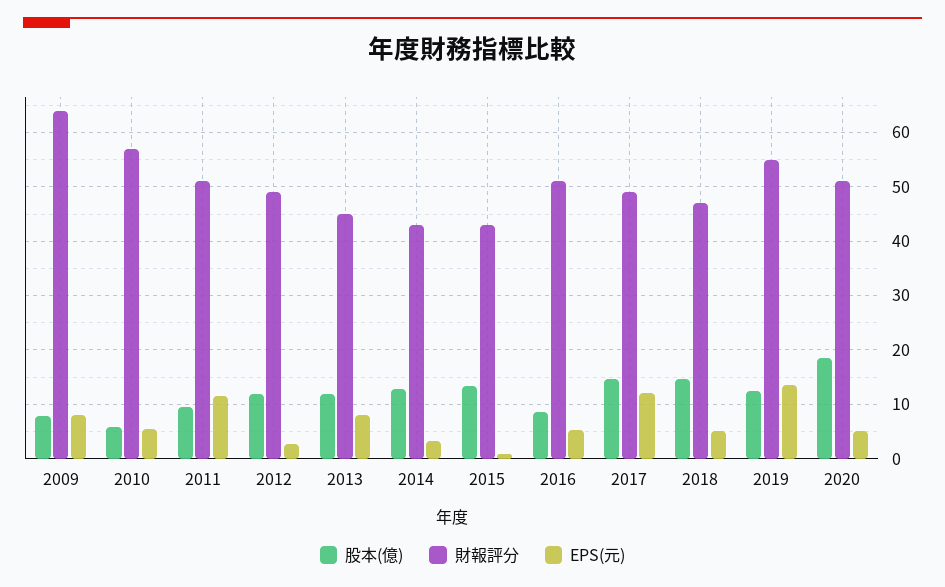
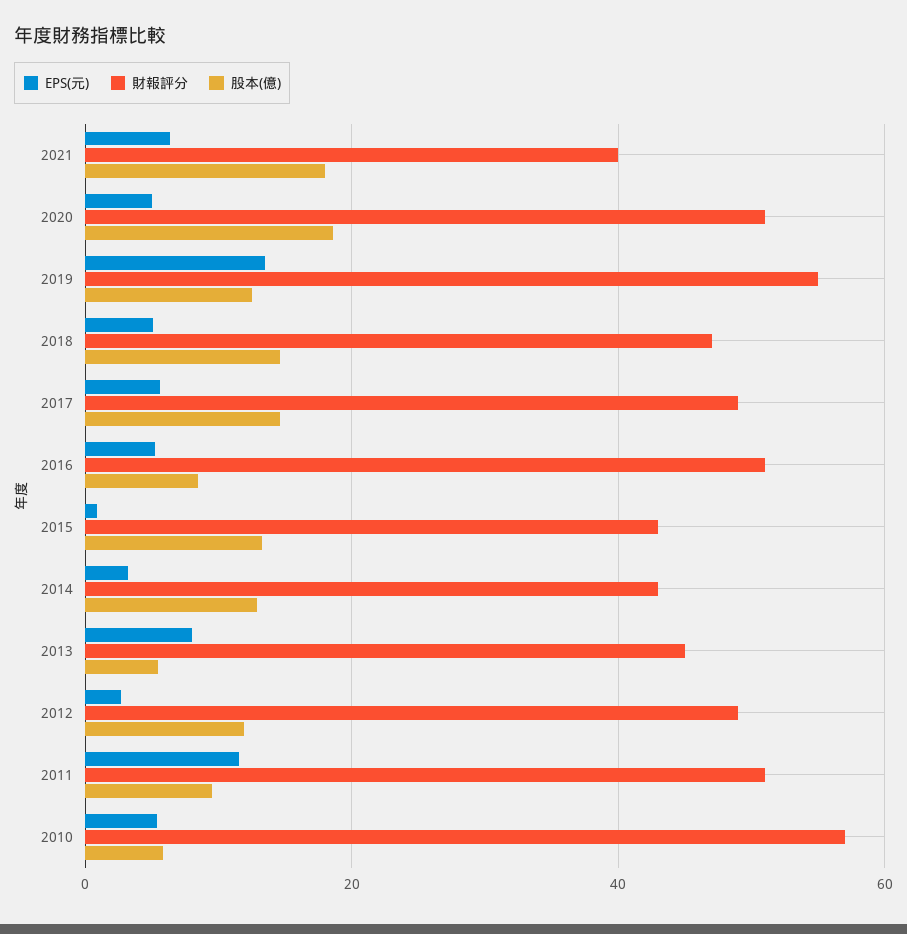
股本(億), 2009: 8 -> none
財報評分, 2009: 64 -> none
EPS(元), 2009: 8 -> none
股本(億), 2013: 12 -> 6
EPS(元), 2017: 12 -> 6
EPS(元), 2021: none -> 6
財報評分, 2021: none -> 40
股本(億), 2021: none -> 18

